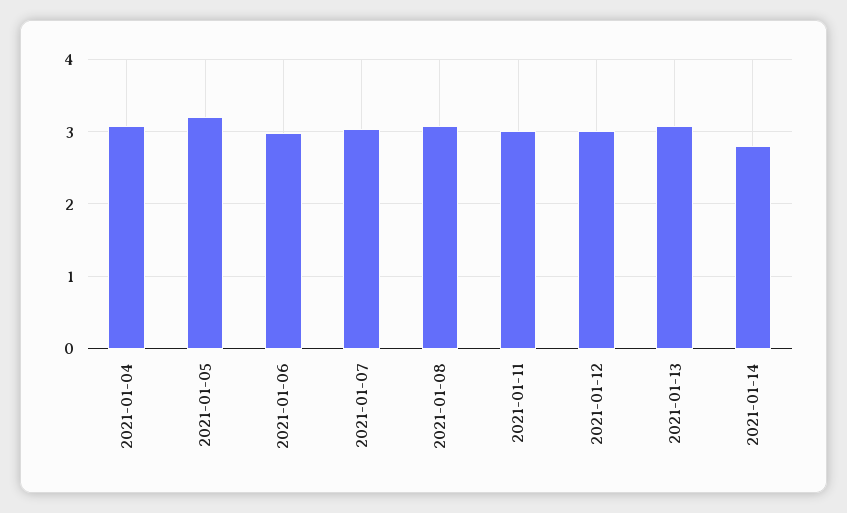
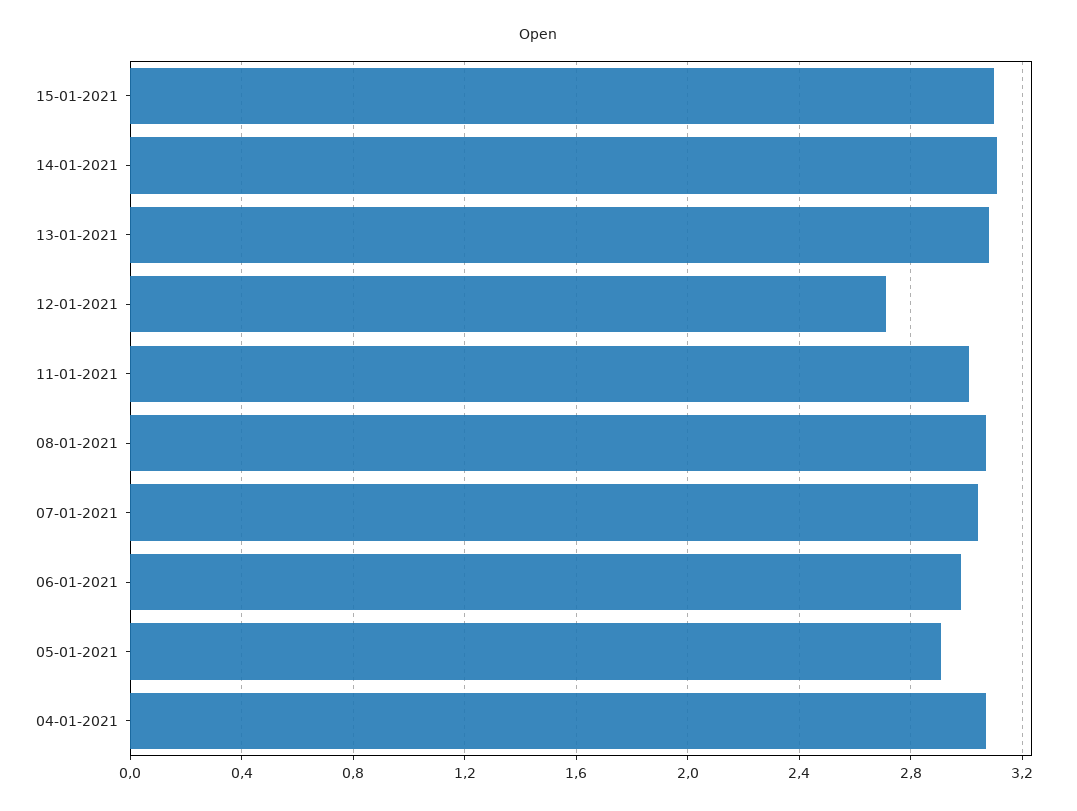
2021-01-05: 3.2 -> 2.9
2021-01-12: 3 -> 2.7
2021-01-14: 2.8 -> 3.1
15-01-2021: none -> 3.1

